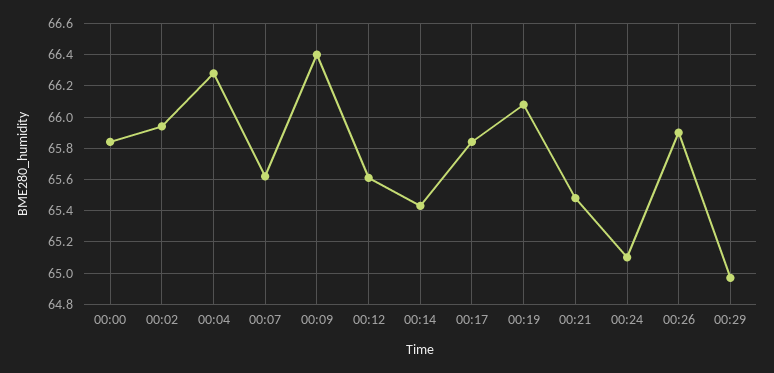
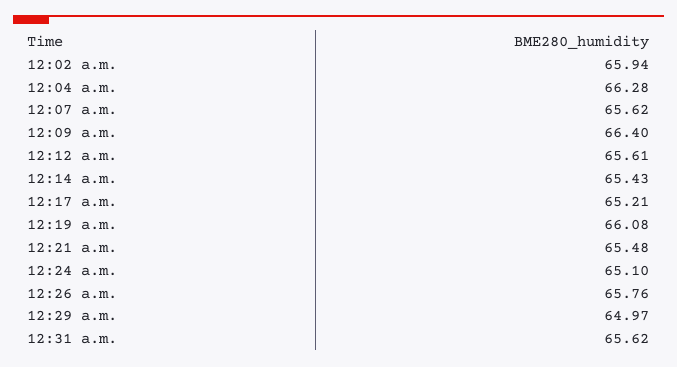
00:00: 65.85 -> none
00:17: 65.85 -> 65.21
00:26: 65.9 -> 65.76
12:31 a.m.: none -> 65.62

